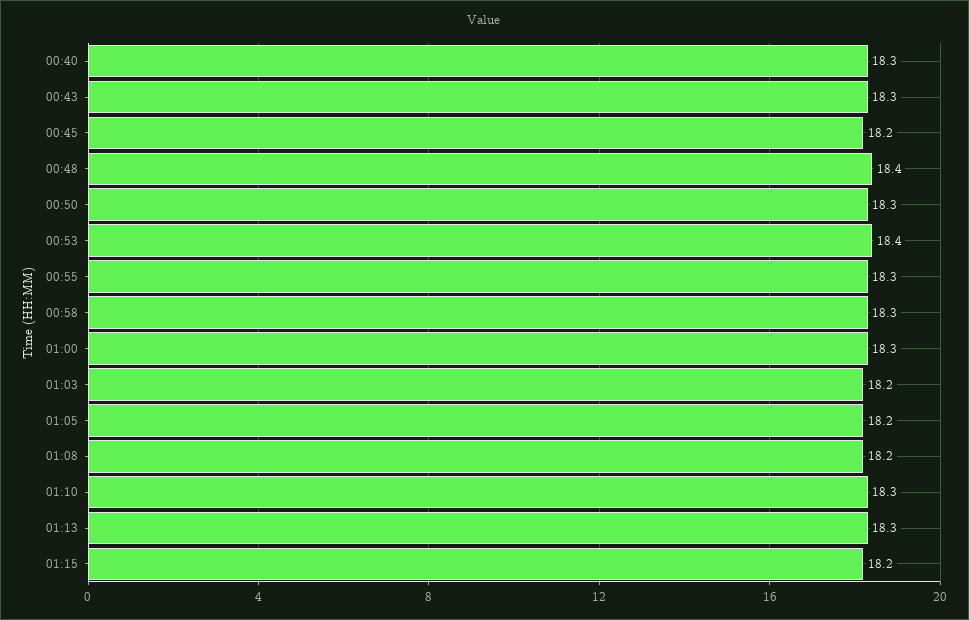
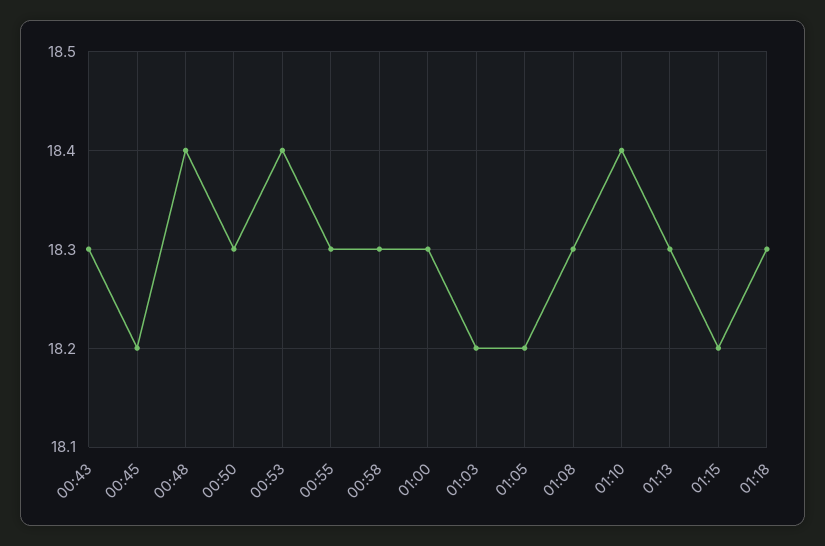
00:40: 18.3 -> none
01:08: 18.2 -> 18.3
01:10: 18.3 -> 18.4
01:18: none -> 18.3

